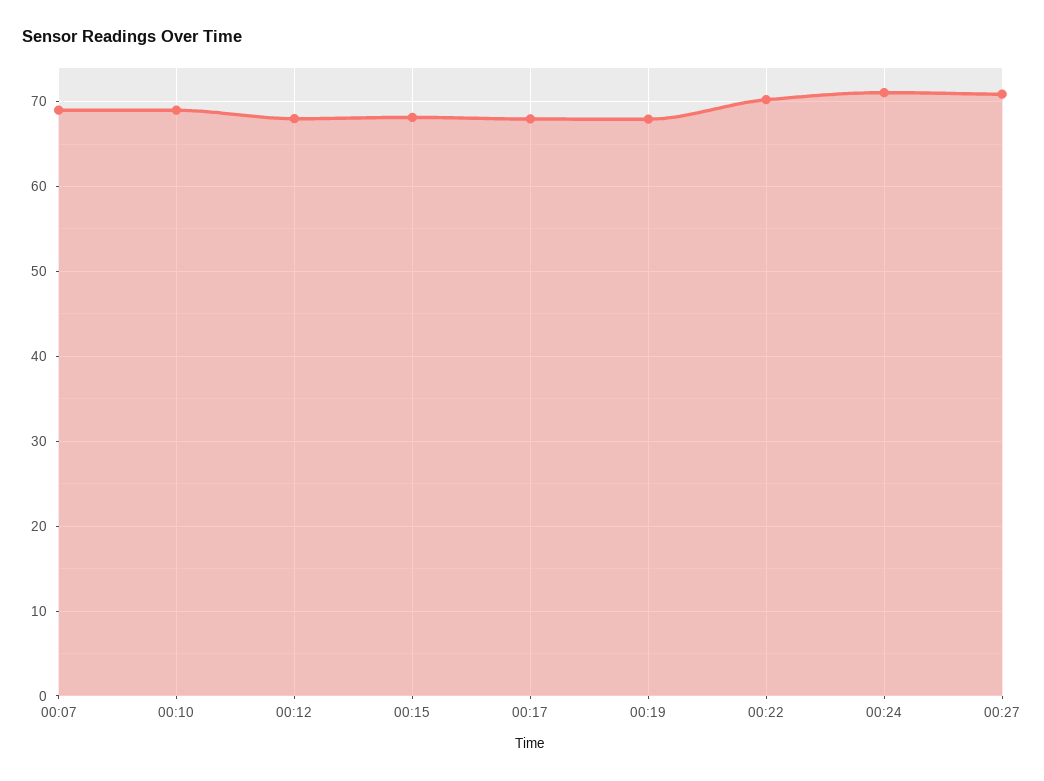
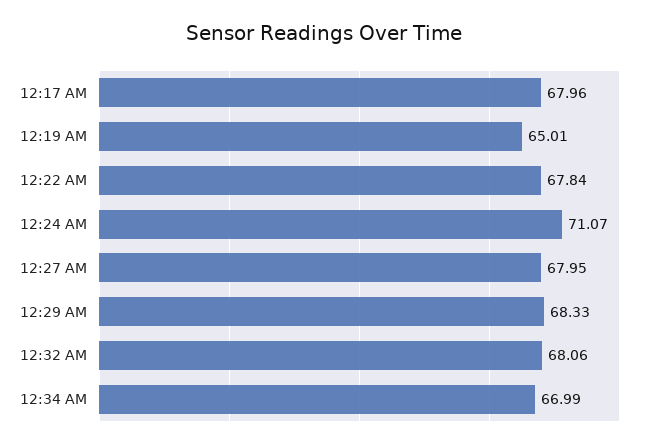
00:07: 69 -> none
00:10: 69 -> none
00:12: 68 -> none
00:15: 68 -> none
00:19: 68 -> 65.01
00:22: 70 -> 67.84
00:27: 71 -> 67.95
12:29 AM: none -> 68.33
12:32 AM: none -> 68.06
12:34 AM: none -> 66.99

